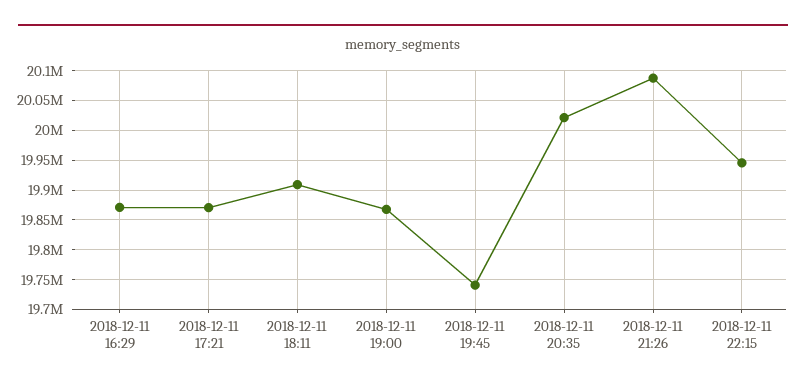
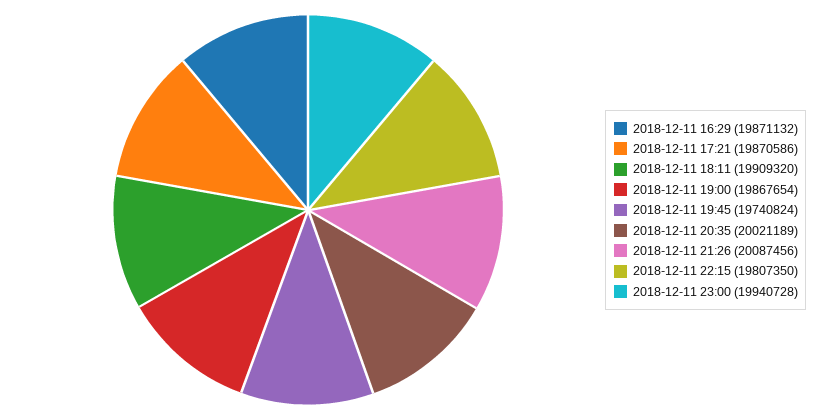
2018-12-11 22:15: 19950000 -> 19807350
2018-12-11 23:00: none -> 19940728

